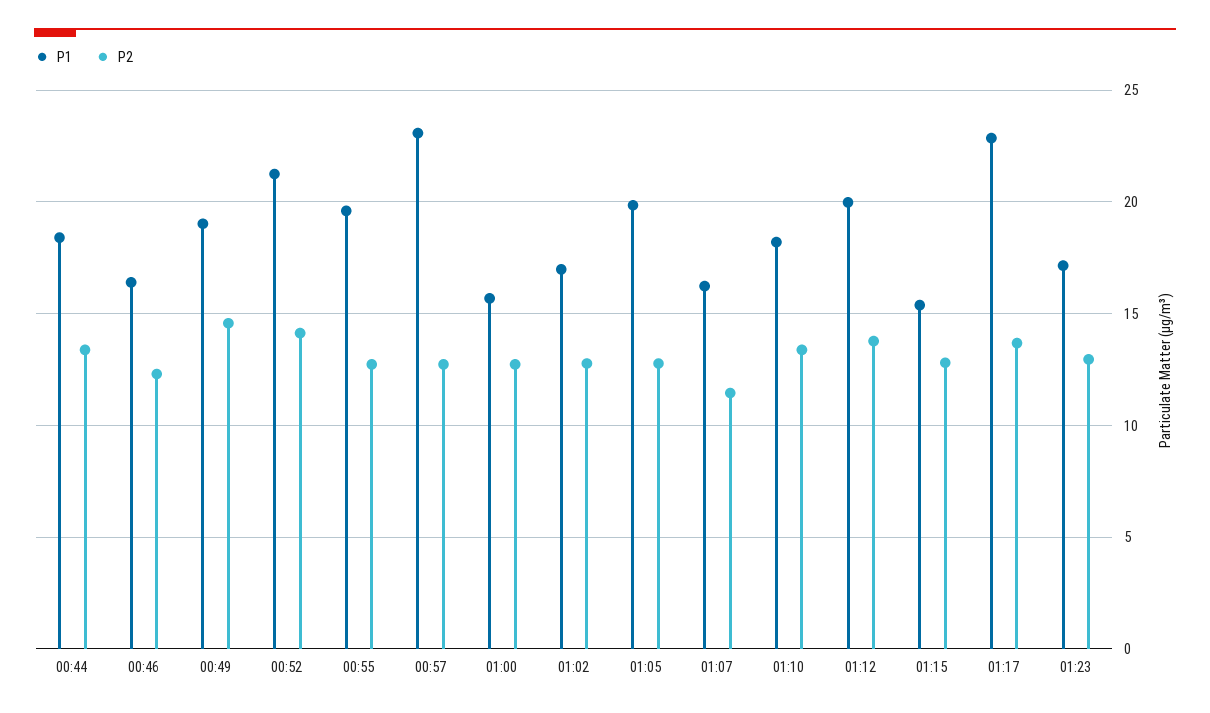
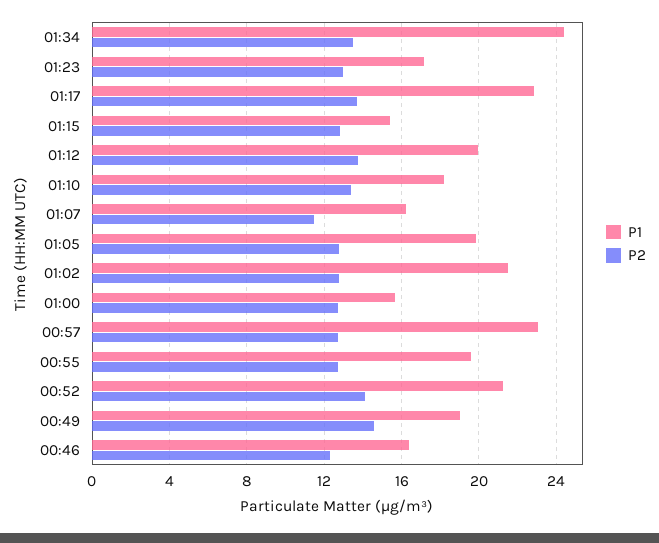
P1, 00:44: 18.5 -> none
P2, 00:44: 13.5 -> none
P1, 01:02: 17 -> 21.5
P1, 01:34: none -> 24.5
P2, 01:34: none -> 13.5

